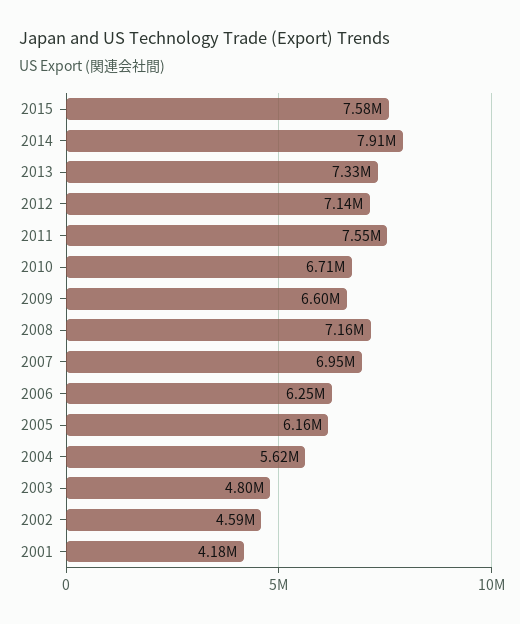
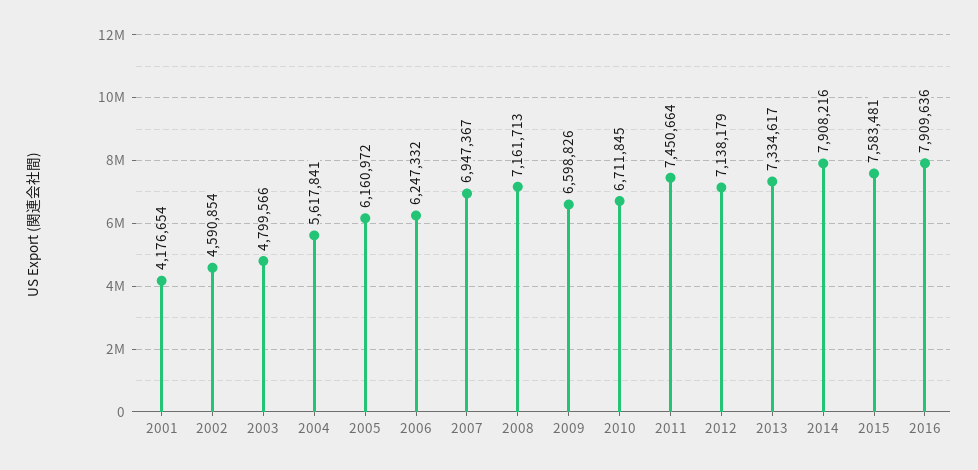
2011: 7550000 -> 7450664
2016: none -> 7909636

